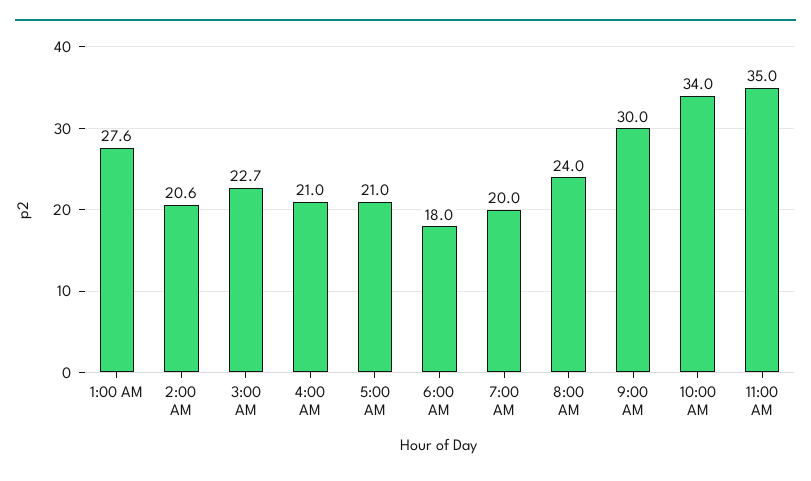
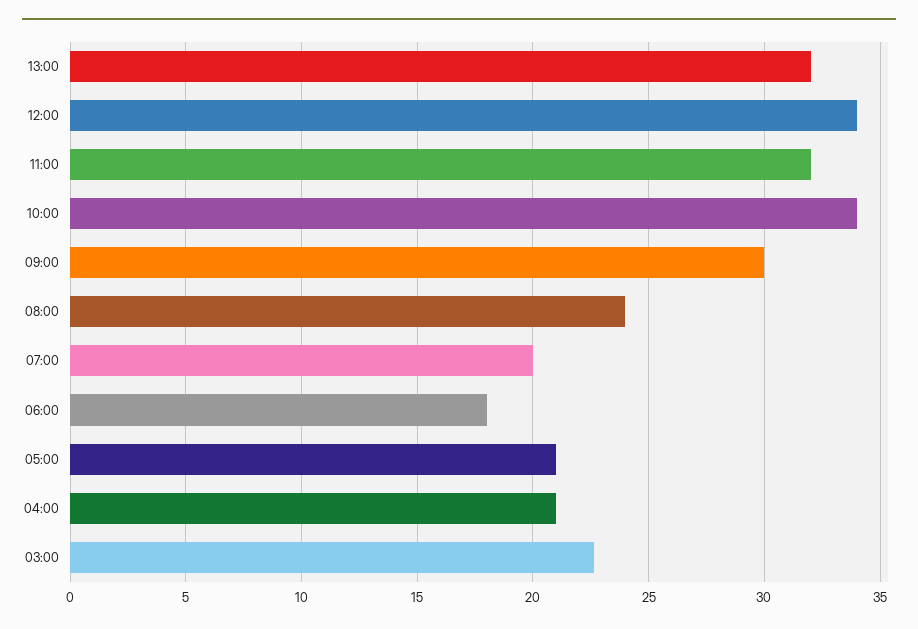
1:00 AM: 27.6 -> none
2:00 AM: 20.6 -> none
11:00 AM: 35 -> 32
13:00: none -> 32
12:00: none -> 34

